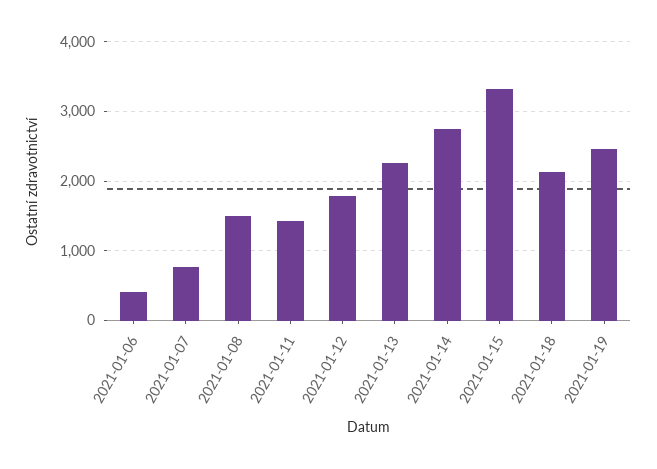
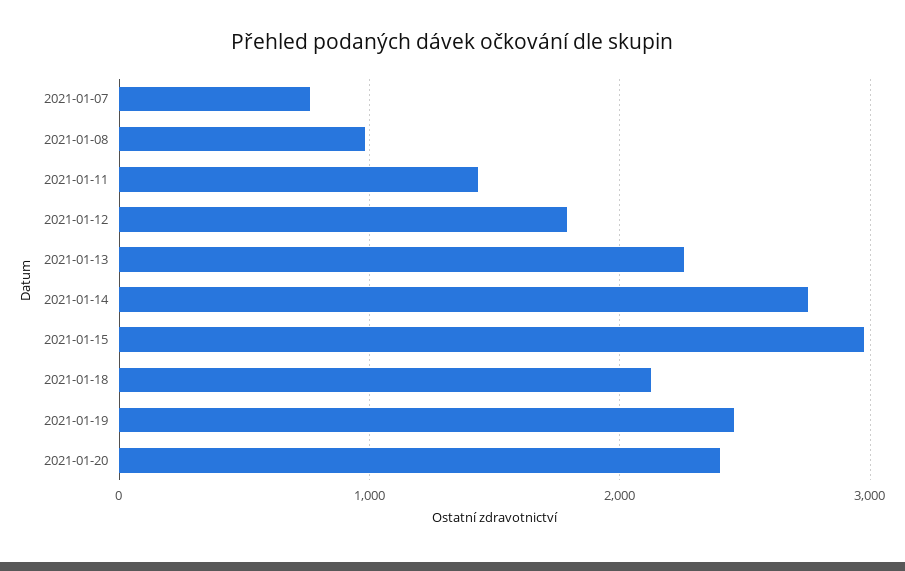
2021-01-06: 400 -> none
2021-01-08: 1500 -> 1000
2021-01-15: 3300 -> 3000
2021-01-20: none -> 2400

